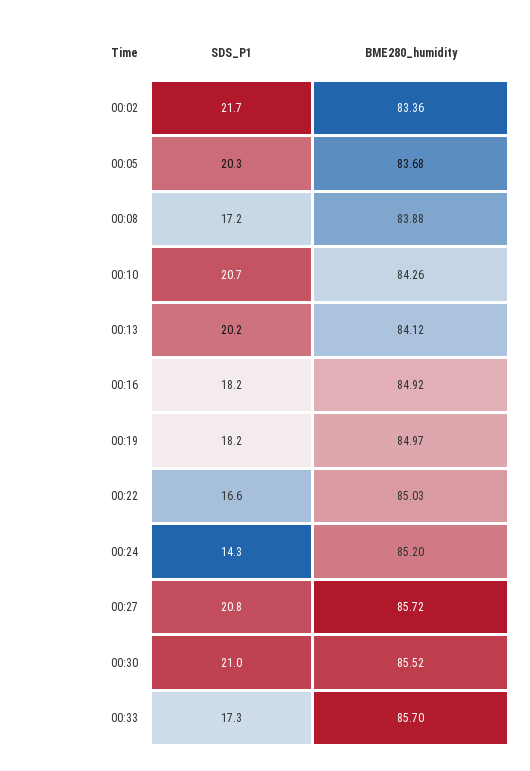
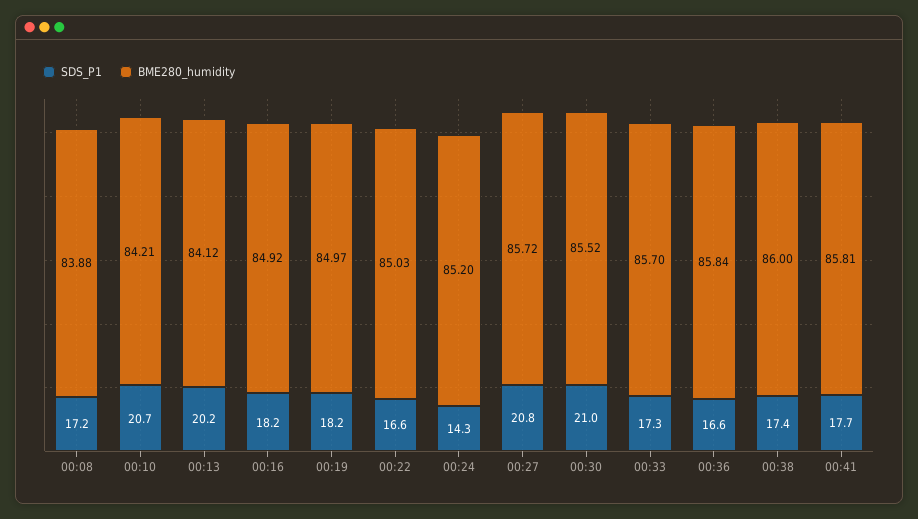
SDS_P1, 00:02: 21.7 -> none
BME280_humidity, 00:02: 83.36 -> none
SDS_P1, 00:05: 20.3 -> none
BME280_humidity, 00:05: 83.68 -> none
BME280_humidity, 00:10: 84.26 -> 84.21
SDS_P1, 00:36: none -> 16.6
BME280_humidity, 00:36: none -> 85.84
SDS_P1, 00:38: none -> 17.4
BME280_humidity, 00:38: none -> 86
SDS_P1, 00:41: none -> 17.7
BME280_humidity, 00:41: none -> 85.81

